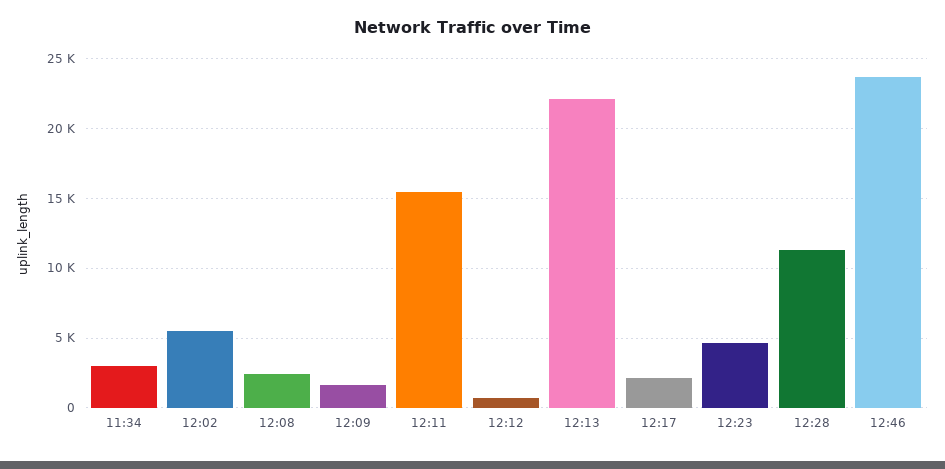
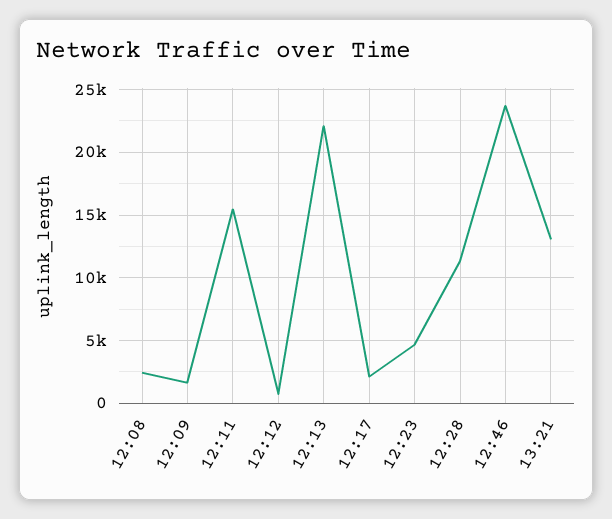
11:34: 3000 -> none
12:02: 5500 -> none
13:21: none -> 13000

